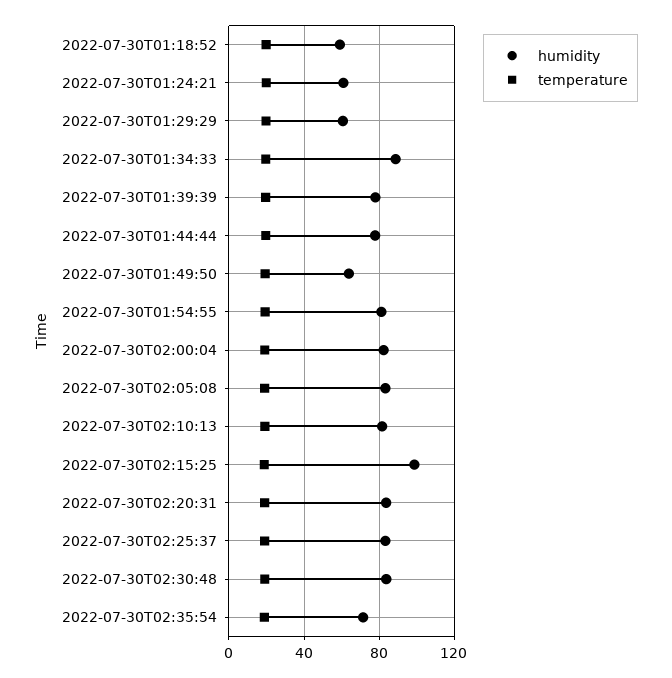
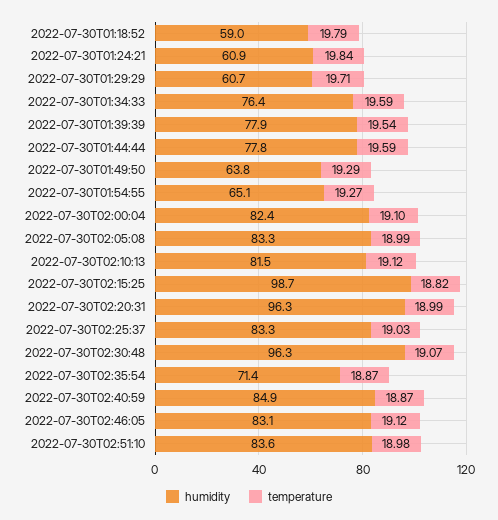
humidity, 2022-07-30T01:34:33: 90 -> 76.4
humidity, 2022-07-30T01:54:55: 80 -> 65.1
humidity, 2022-07-30T02:20:31: 85 -> 96.3
humidity, 2022-07-30T02:30:48: 85 -> 96.3
humidity, 2022-07-30T02:40:59: none -> 84.9
temperature, 2022-07-30T02:40:59: none -> 18.87
humidity, 2022-07-30T02:46:05: none -> 83.1
temperature, 2022-07-30T02:46:05: none -> 19.12
humidity, 2022-07-30T02:51:10: none -> 83.6
temperature, 2022-07-30T02:51:10: none -> 18.98

